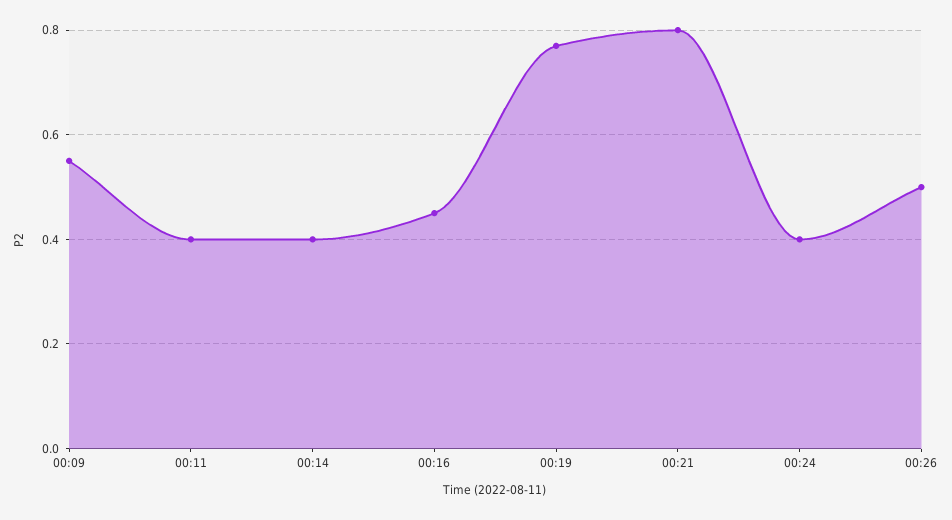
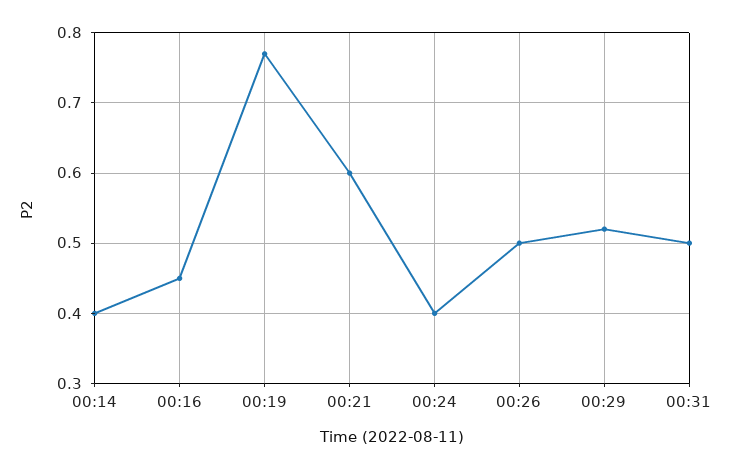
00:09: 0.55 -> none
00:11: 0.4 -> none
00:21: 0.8 -> 0.6
00:29: none -> 0.52
00:31: none -> 0.5

